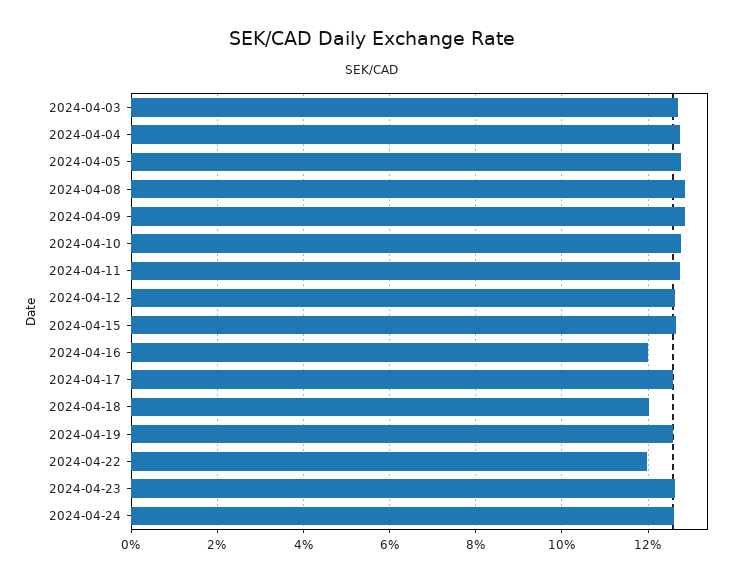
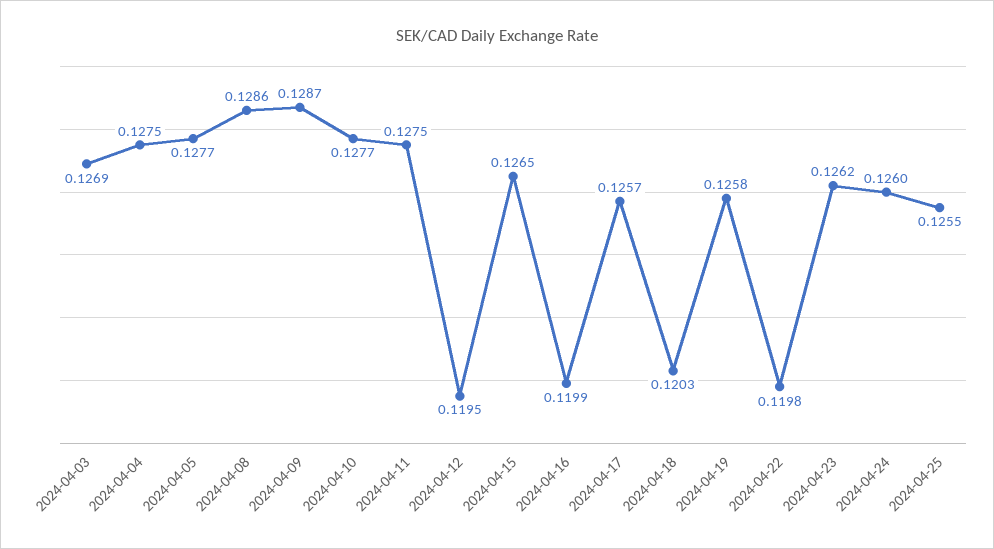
2024-04-12: 0.126 -> 0.1195
2024-04-25: none -> 0.1255

